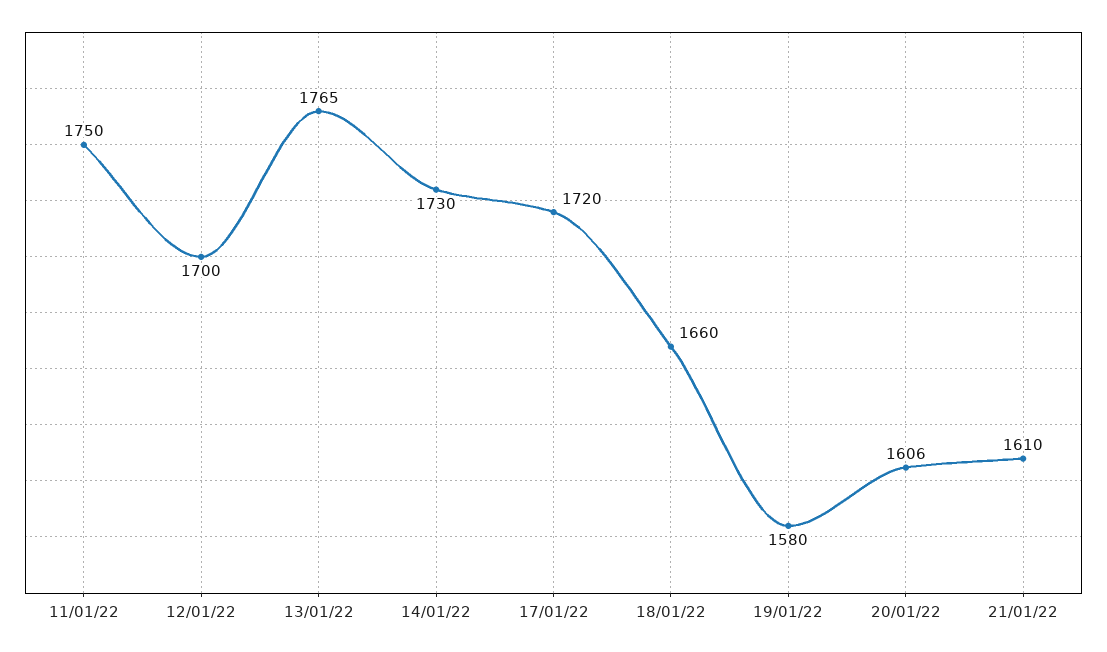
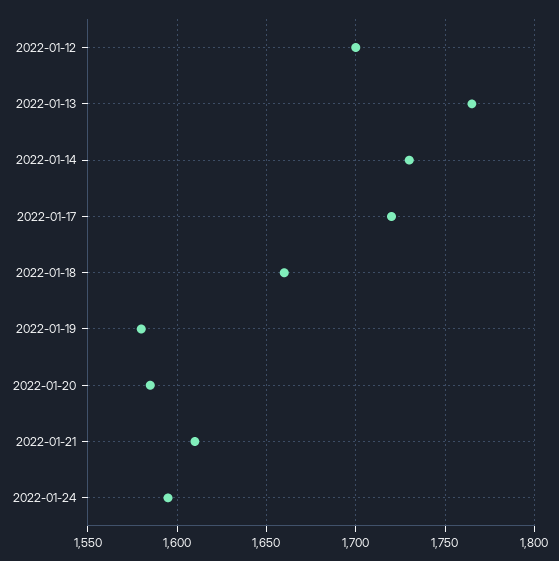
11/01/22: 1750 -> none
20/01/22: 1606 -> 1585
2022-01-24: none -> 1595

